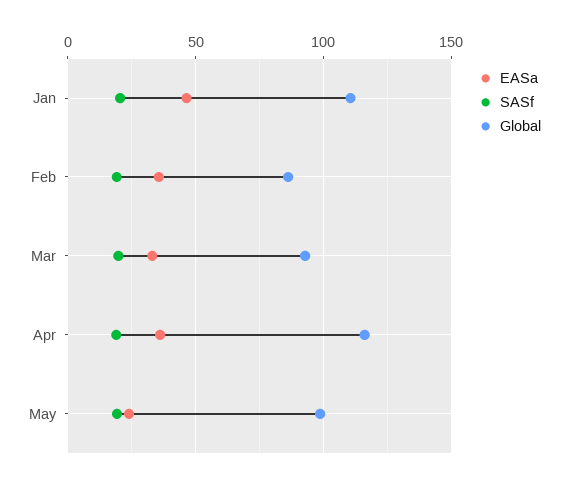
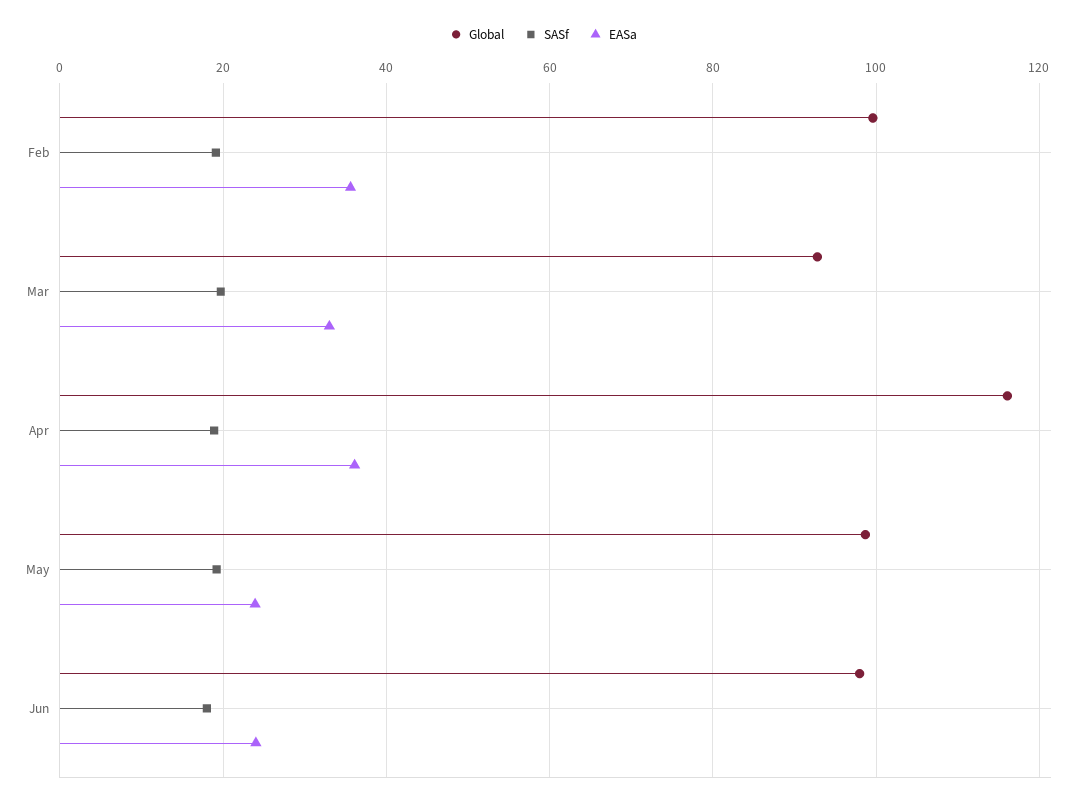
EASa, Jan: 45 -> none
SASf, Jan: 20 -> none
Global, Jan: 110 -> none
Global, Feb: 85 -> 100
Global, Jun: none -> 98
SASf, Jun: none -> 18
EASa, Jun: none -> 24

